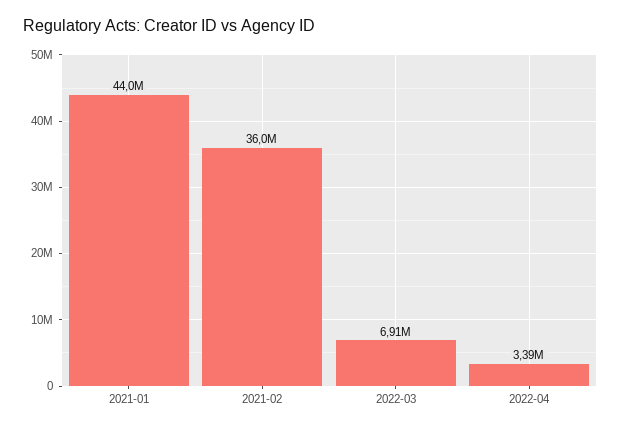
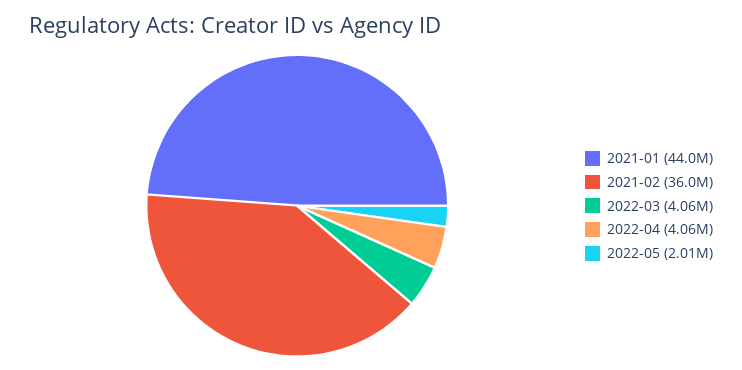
2022-03: 6910000 -> 4060000
2022-04: 3390000 -> 4060000
2022-05: none -> 2010000

